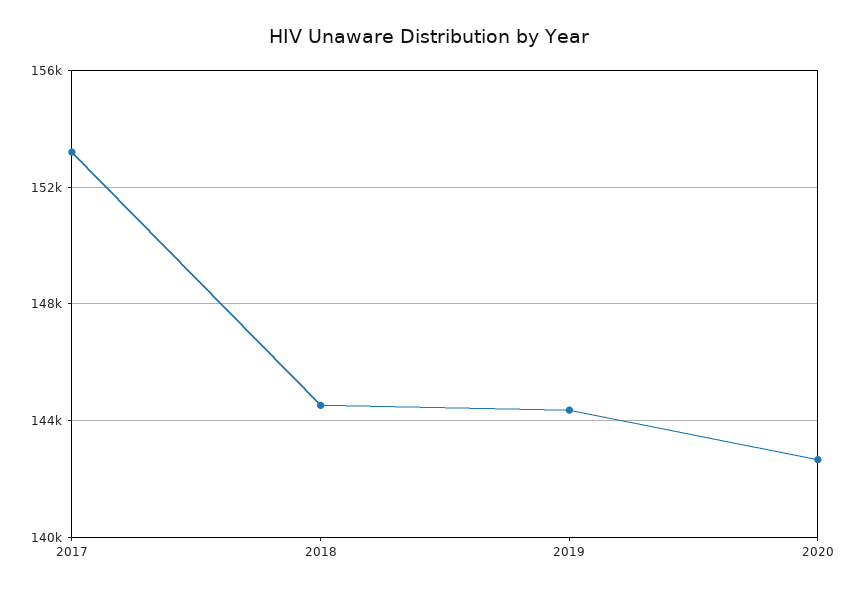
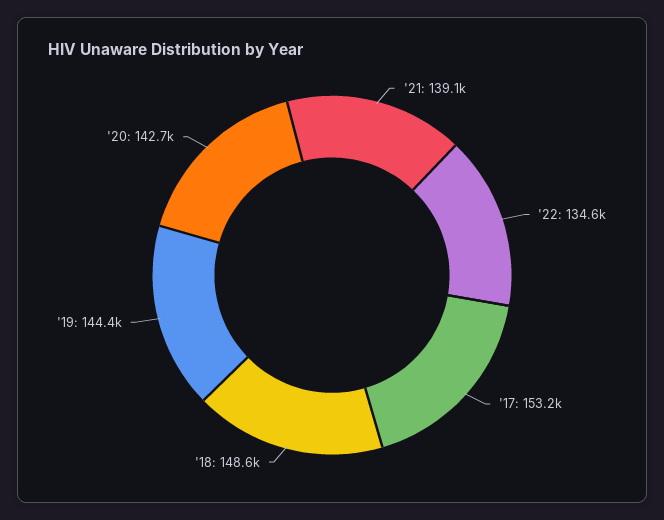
2018: 144500 -> 148600
'21: none -> 139100
'22: none -> 134600

